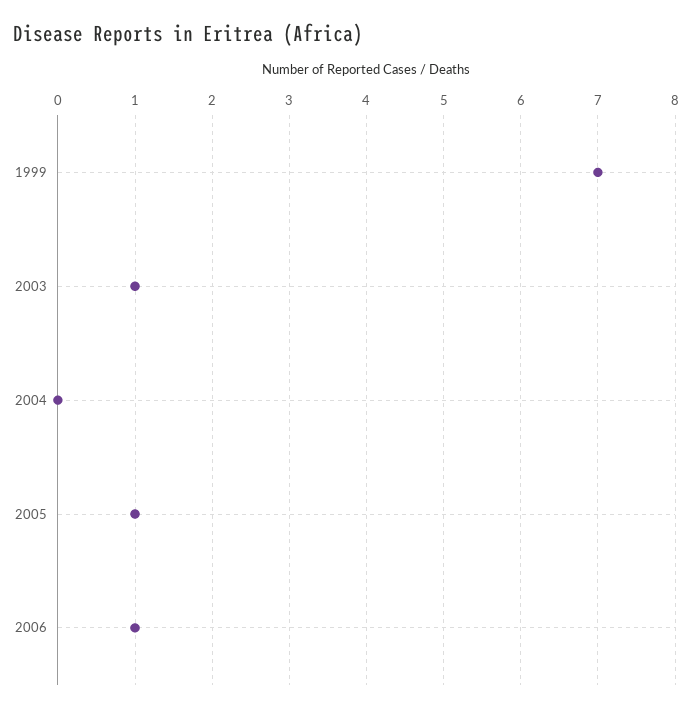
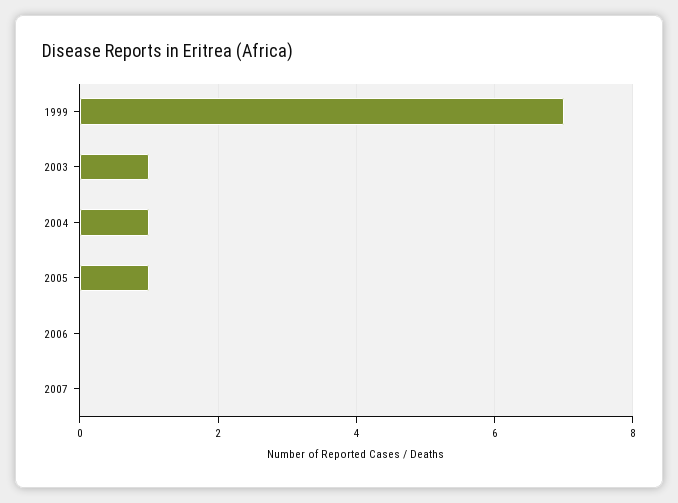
2004: 0 -> 1
2006: 1 -> 0
2007: none -> 0

